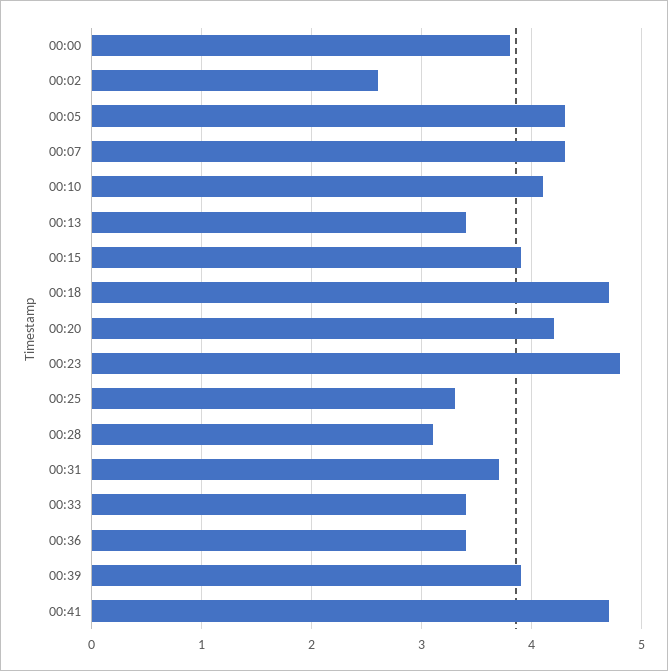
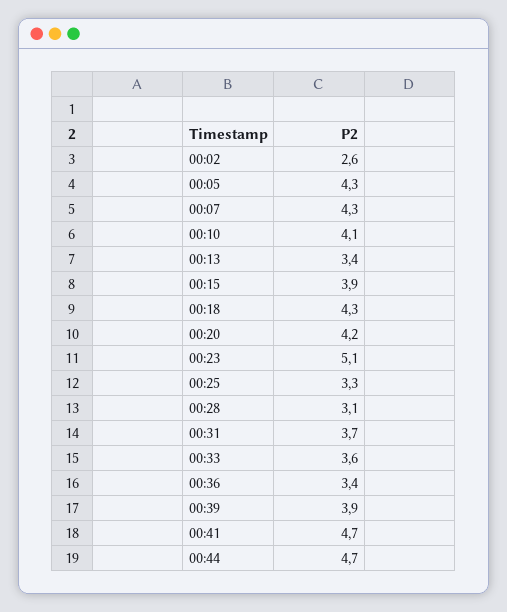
00:00: 3.8 -> none
00:18: 4.7 -> 4.3
00:23: 4.8 -> 5.1
00:33: 3.4 -> 3.6
00:44: none -> 4.7

